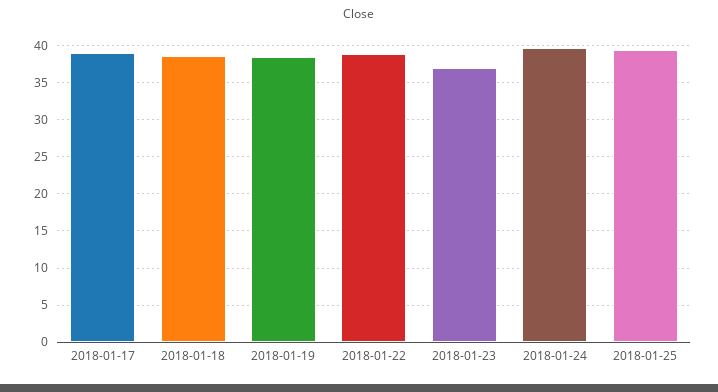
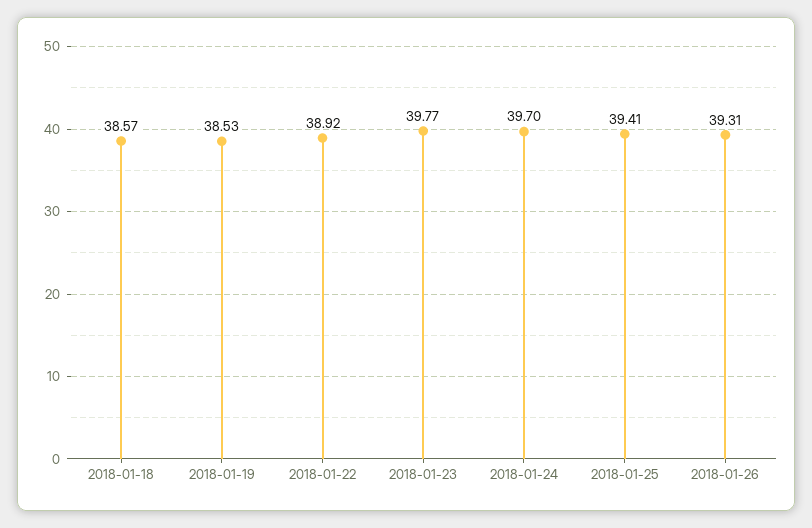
2018-01-17: 39 -> none
2018-01-23: 37 -> 39.77
2018-01-26: none -> 39.31

